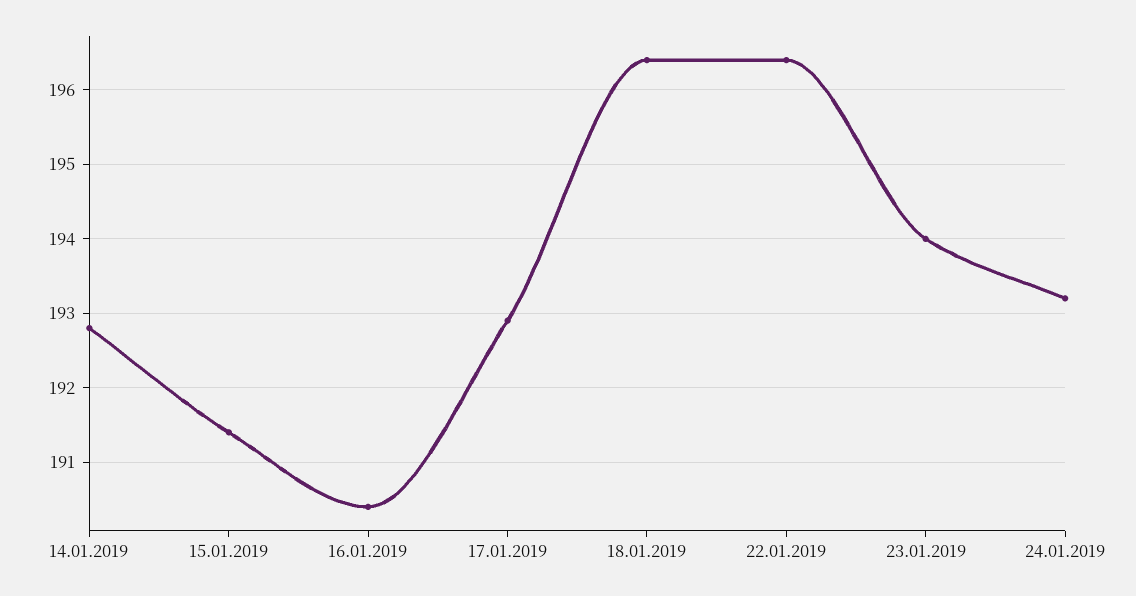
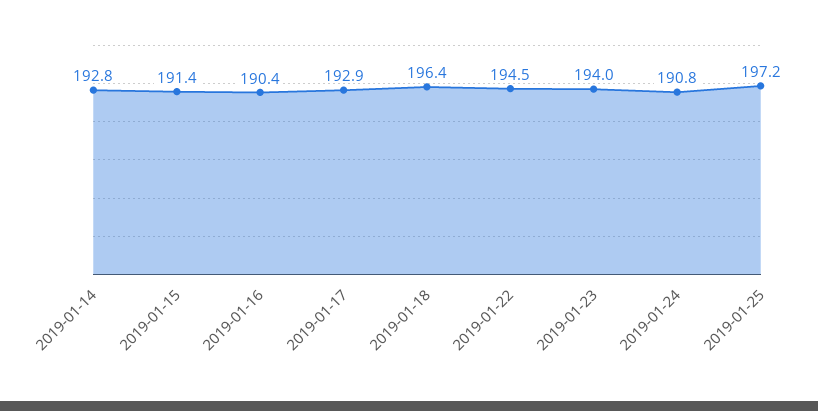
22.01.2019: 196.4 -> 194.5
24.01.2019: 193.2 -> 190.8
2019-01-25: none -> 197.2

